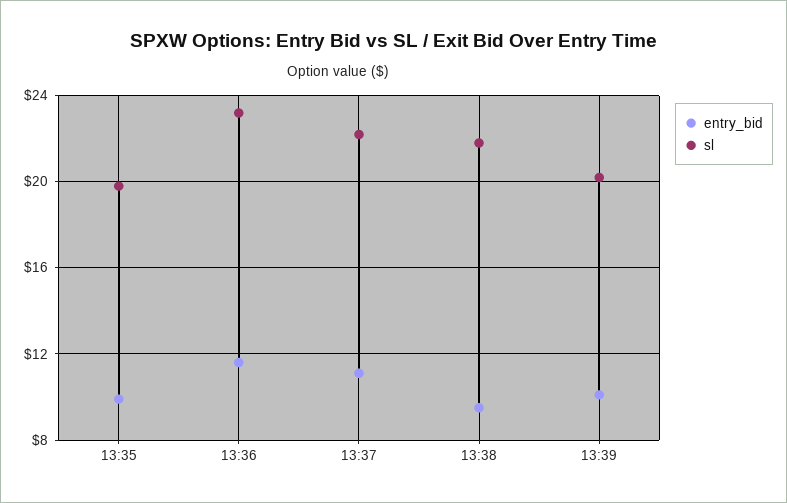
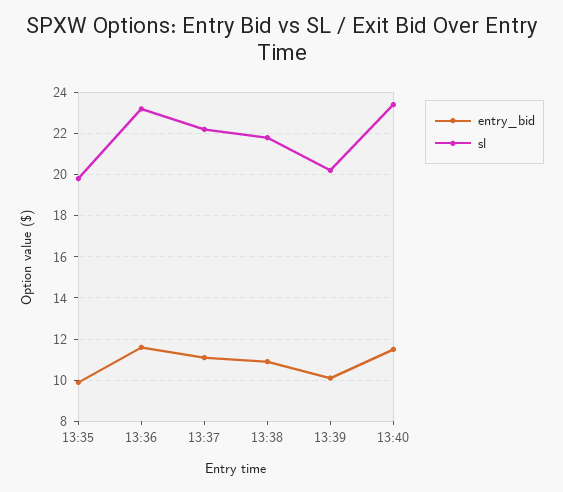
entry_bid, 13:38: 9.5 -> 11
entry_bid, 13:40: none -> 11.5
sl, 13:40: none -> 23.5

